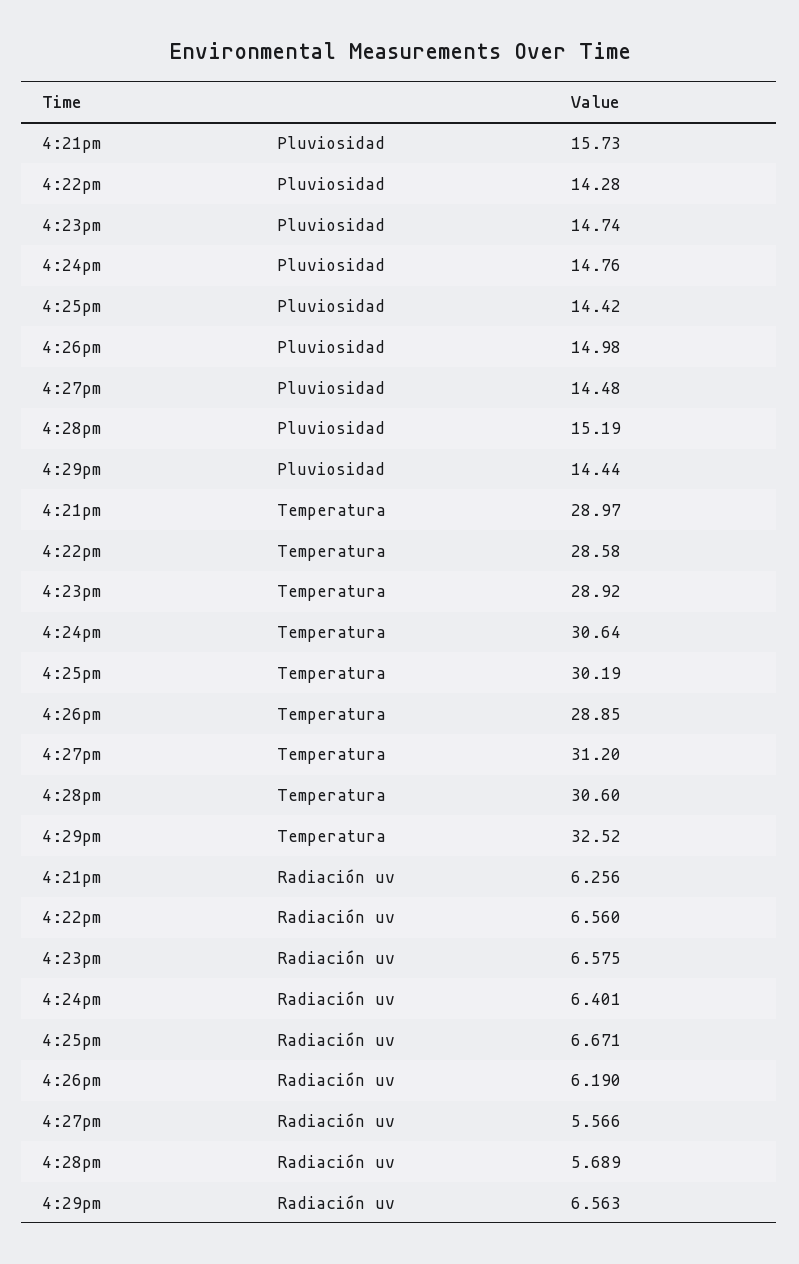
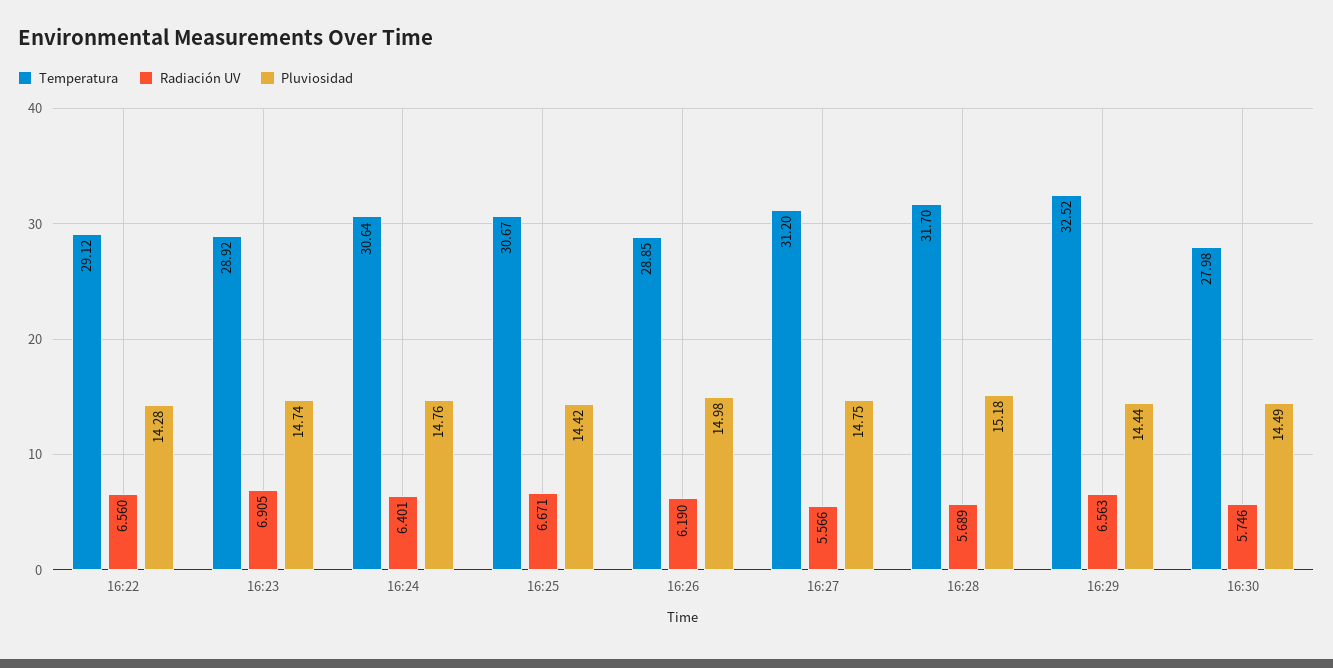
Pluviosidad, 4:21pm: 15.73 -> none
Pluviosidad, 4:27pm: 14.48 -> 14.75
Pluviosidad, 4:28pm: 15.19 -> 15.18
Temperatura, 4:21pm: 28.97 -> none
Temperatura, 4:22pm: 28.58 -> 29.12
Temperatura, 4:25pm: 30.19 -> 30.67
Temperatura, 4:28pm: 30.6 -> 31.7
Radiación uv, 4:21pm: 6.256 -> none
Radiación uv, 4:23pm: 6.575 -> 6.905
Temperatura, 16:30: none -> 27.98
Radiación uv, 16:30: none -> 5.746
Pluviosidad, 16:30: none -> 14.49

